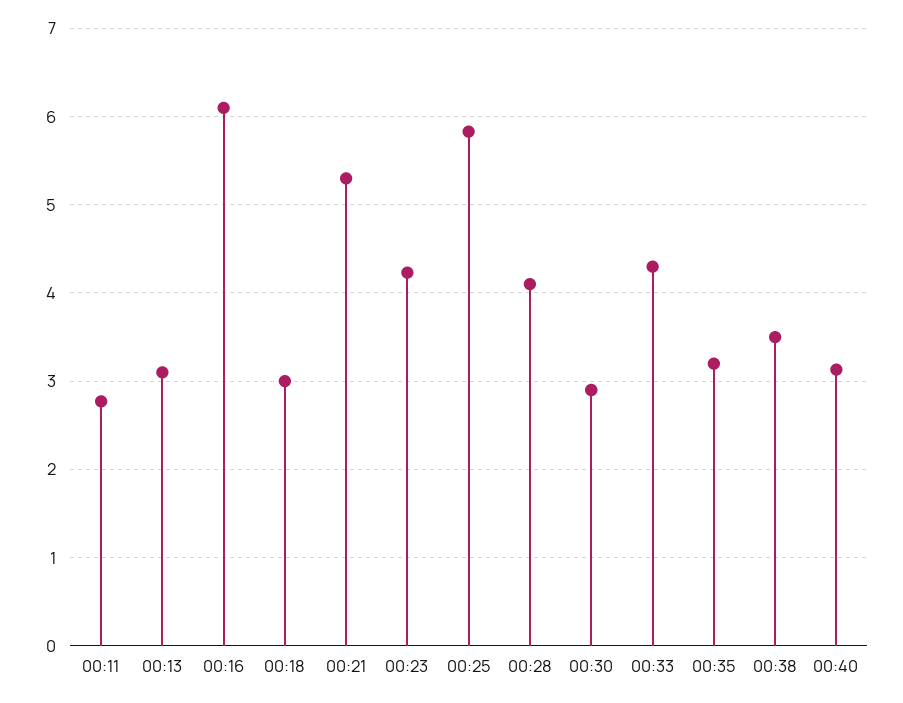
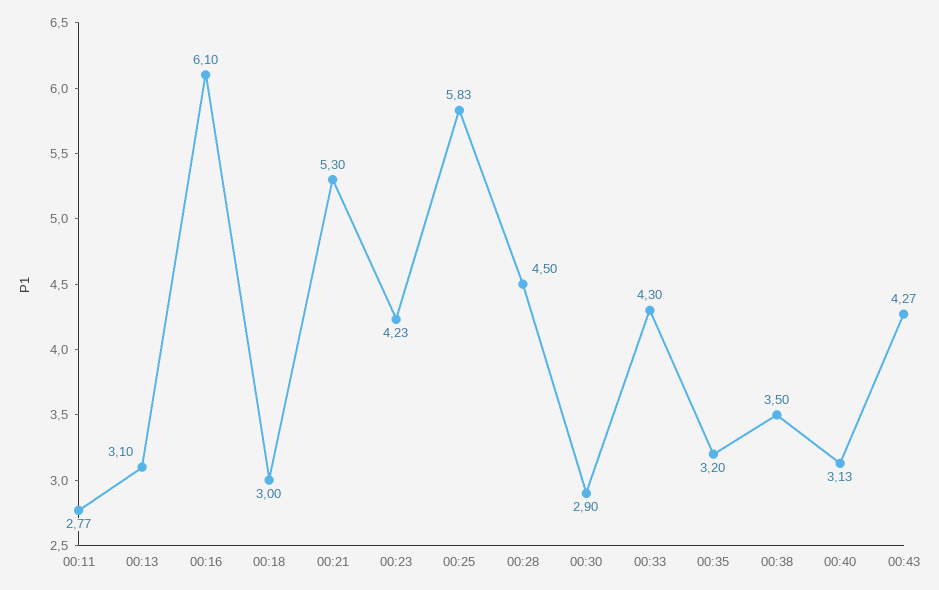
00:28: 4.1 -> 4.5
00:43: none -> 4.27

